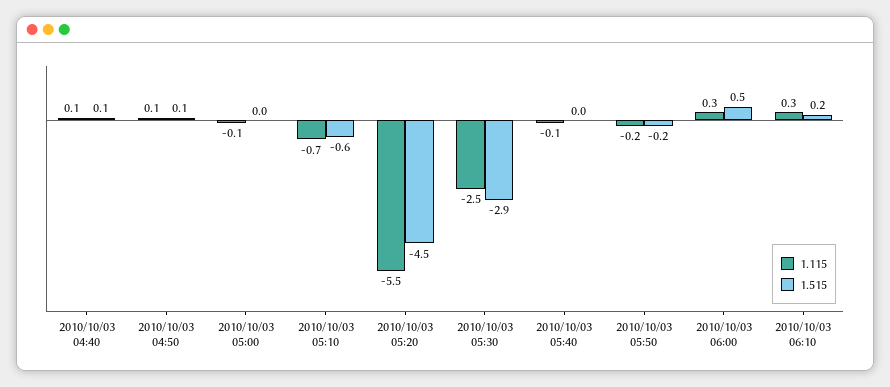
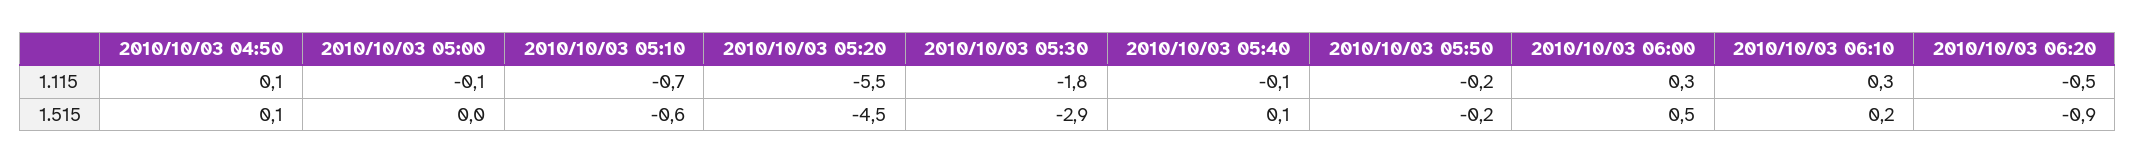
1.115, 2010/10/03 04:40: 0.1 -> none
1.515, 2010/10/03 04:40: 0.1 -> none
1.115, 2010/10/03 05:30: -2.5 -> -1.8
1.515, 2010/10/03 05:40: 0 -> 0.1
1.115, 2010/10/03 06:20: none -> -0.5
1.515, 2010/10/03 06:20: none -> -0.9

